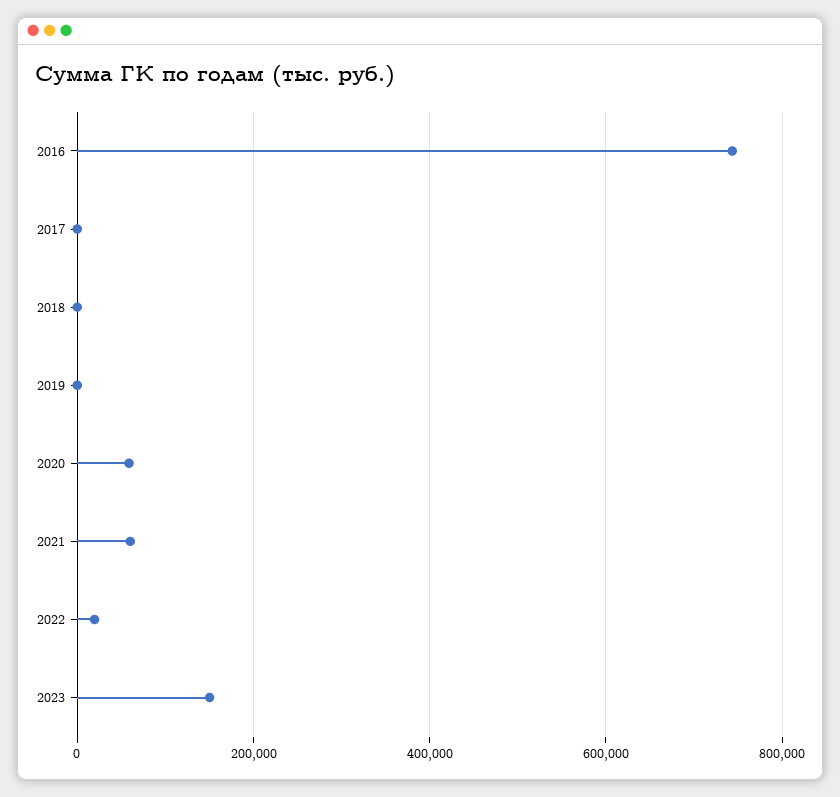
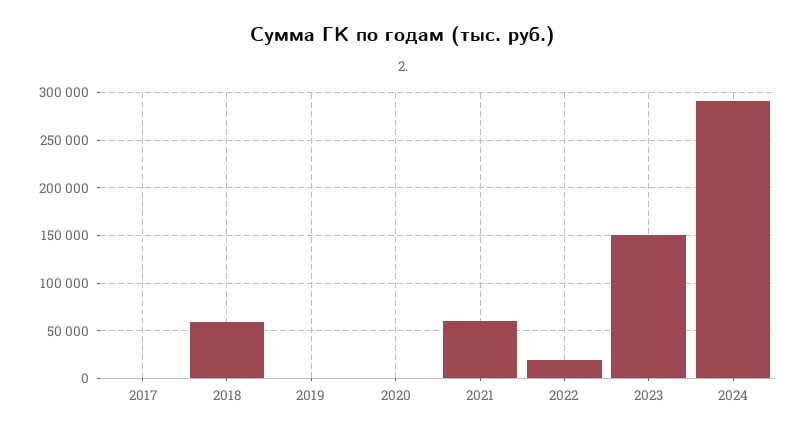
2016: 740000 -> none
2018: 0 -> 60000
2020: 60000 -> 0
2024: none -> 290000

